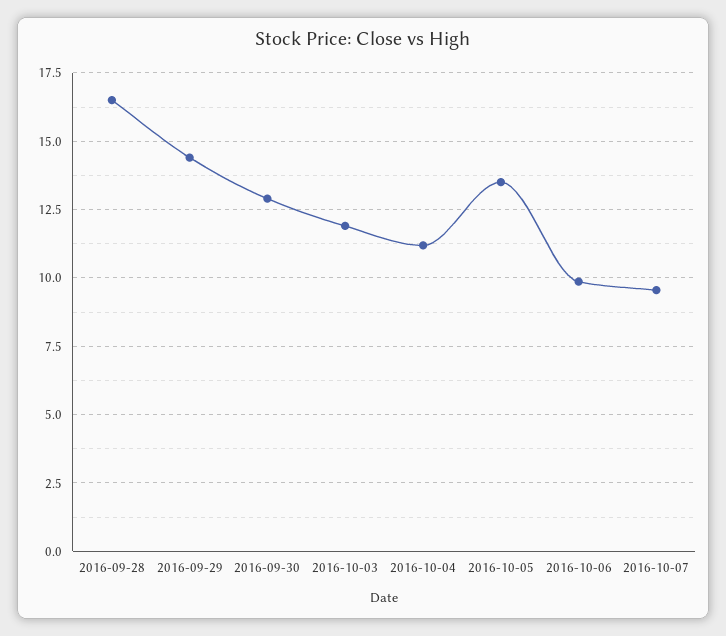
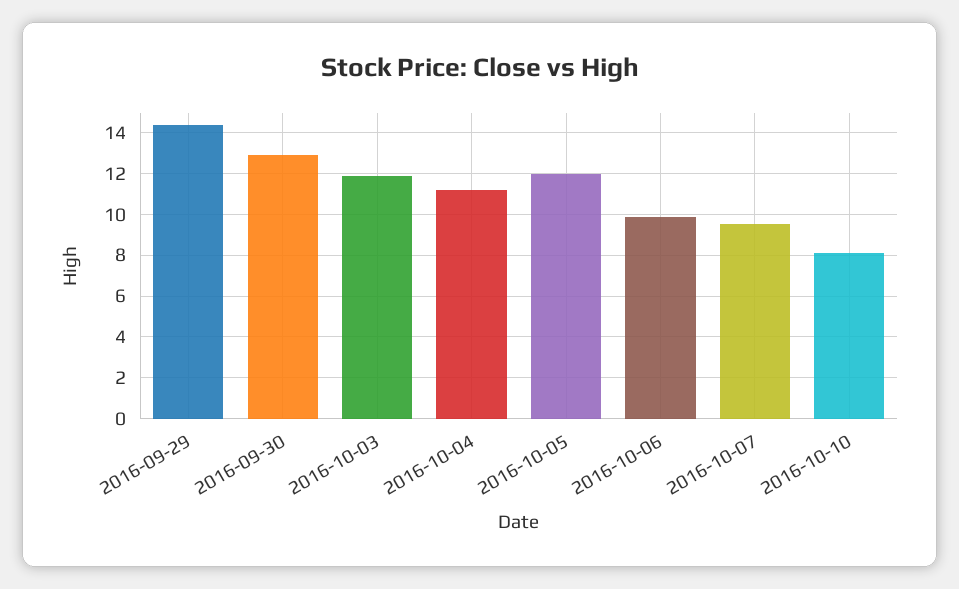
2016-09-28: 16.5 -> none
2016-10-05: 13.5 -> 12
2016-10-10: none -> 8

